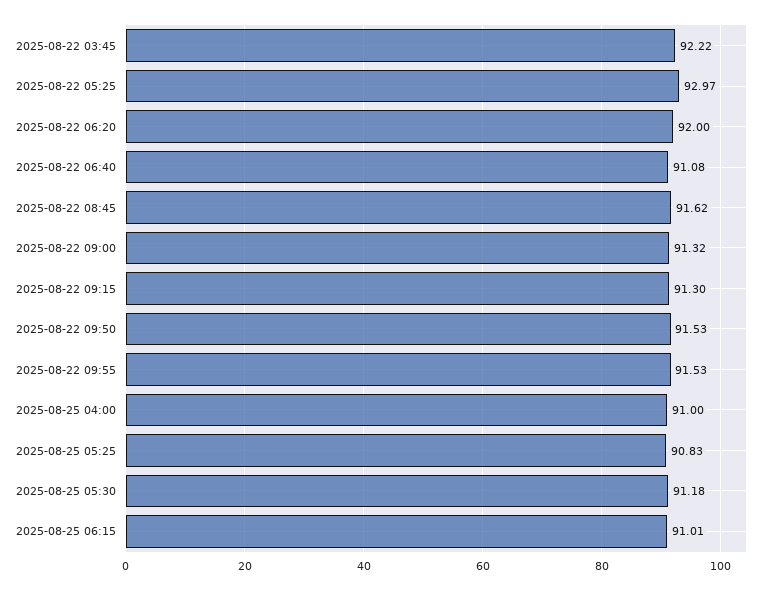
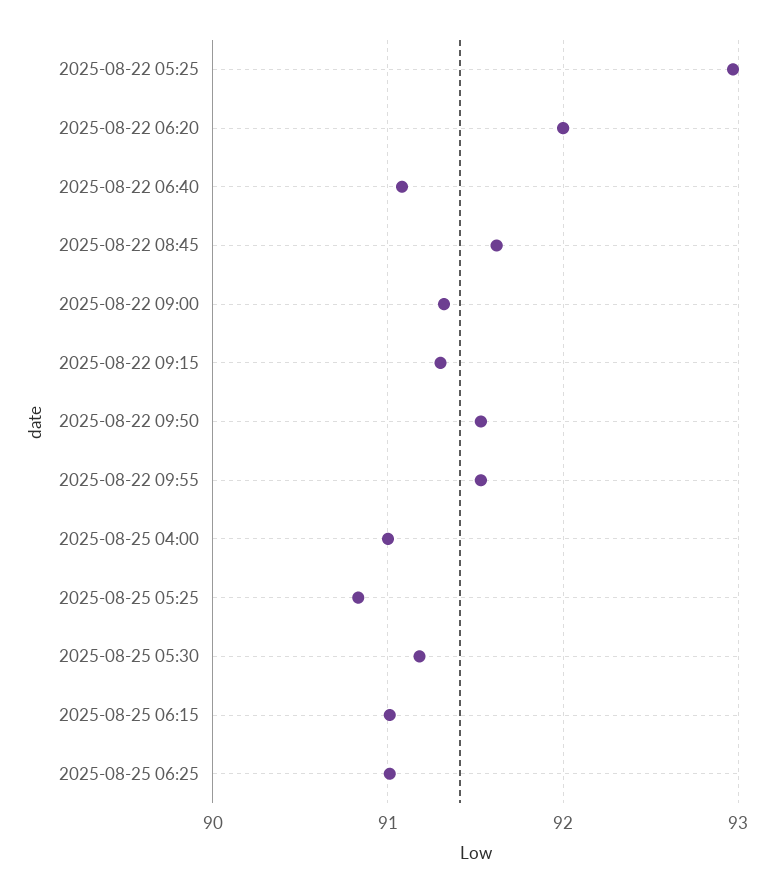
2025-08-22 03:45: 92.22 -> none
2025-08-25 06:25: none -> 91

